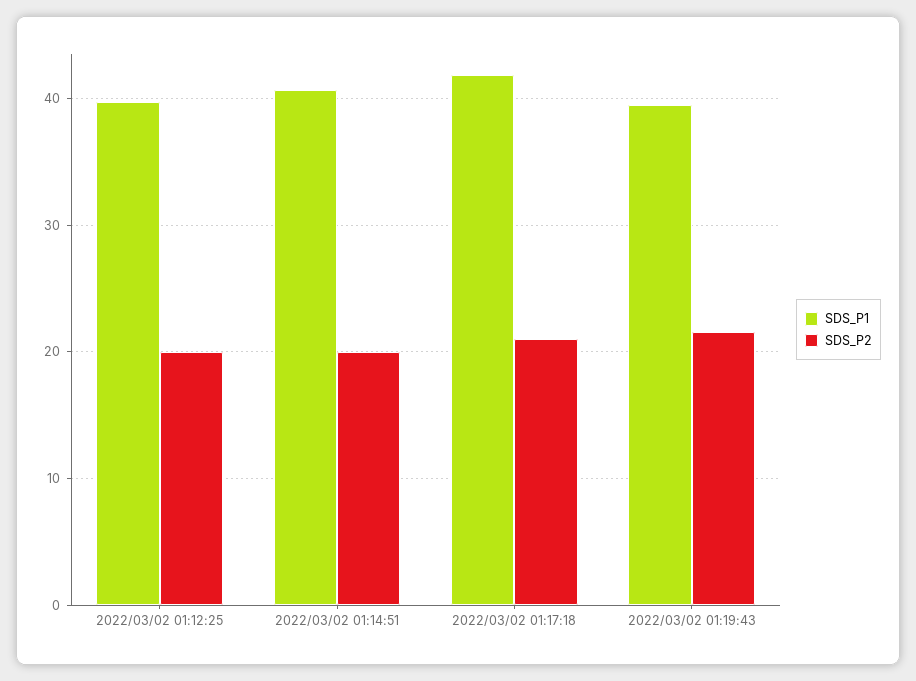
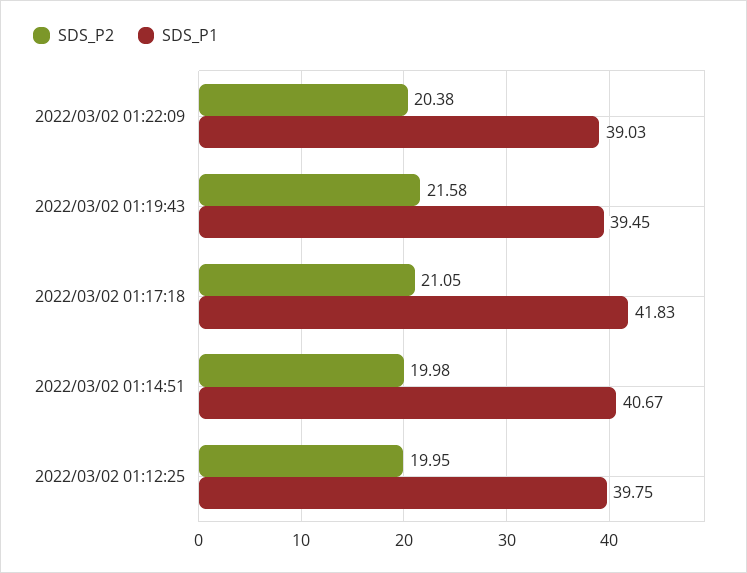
SDS_P2, 2022/03/02 01:22:09: none -> 20.38
SDS_P1, 2022/03/02 01:22:09: none -> 39.03

